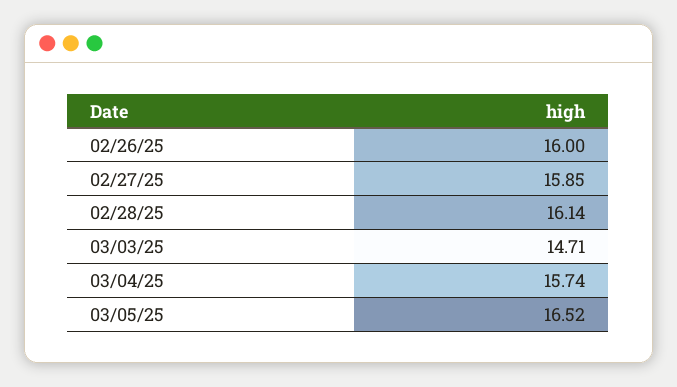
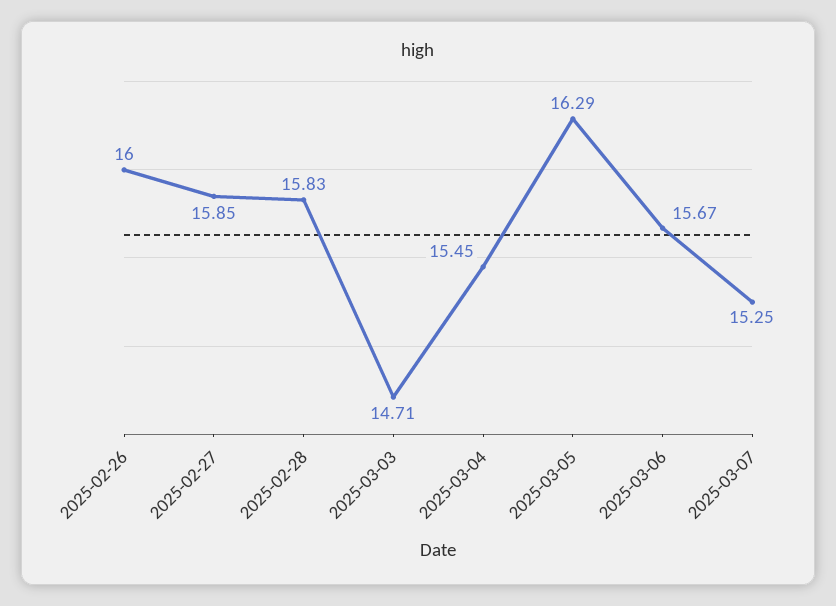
02/28/25: 16.14 -> 15.83
03/04/25: 15.74 -> 15.45
03/05/25: 16.52 -> 16.29
2025-03-06: none -> 15.67
2025-03-07: none -> 15.25

